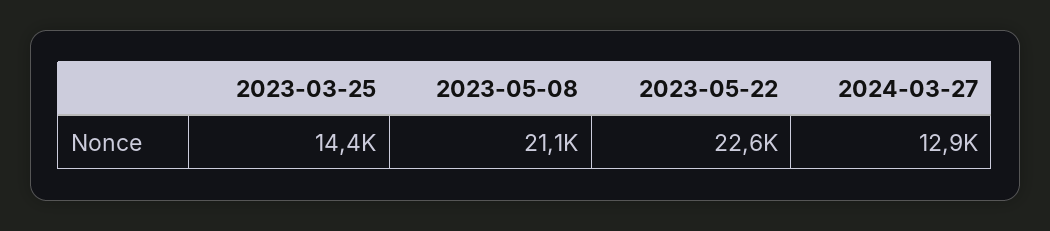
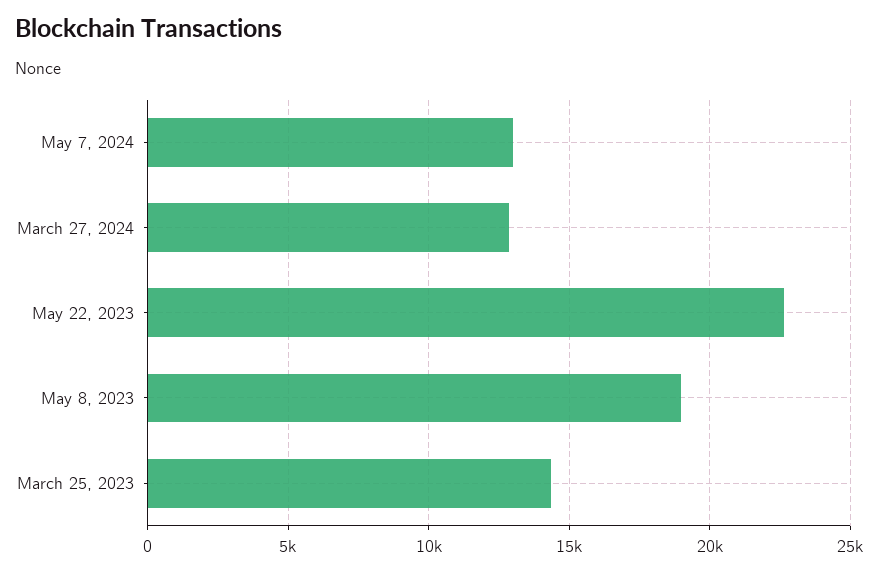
2023-05-08: 21100 -> 19000
May 7, 2024: none -> 13000

